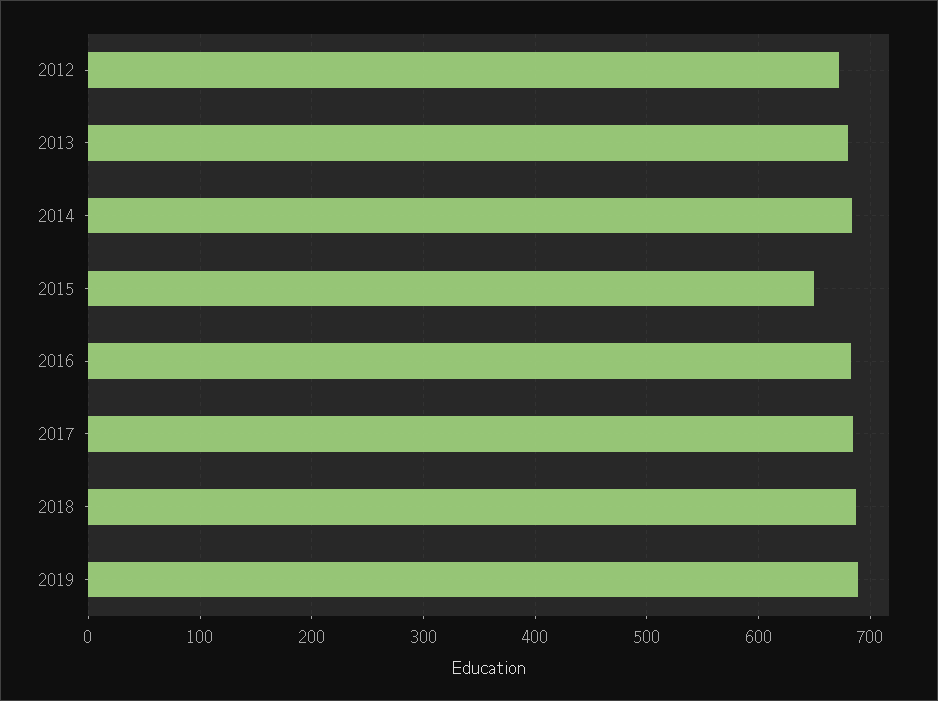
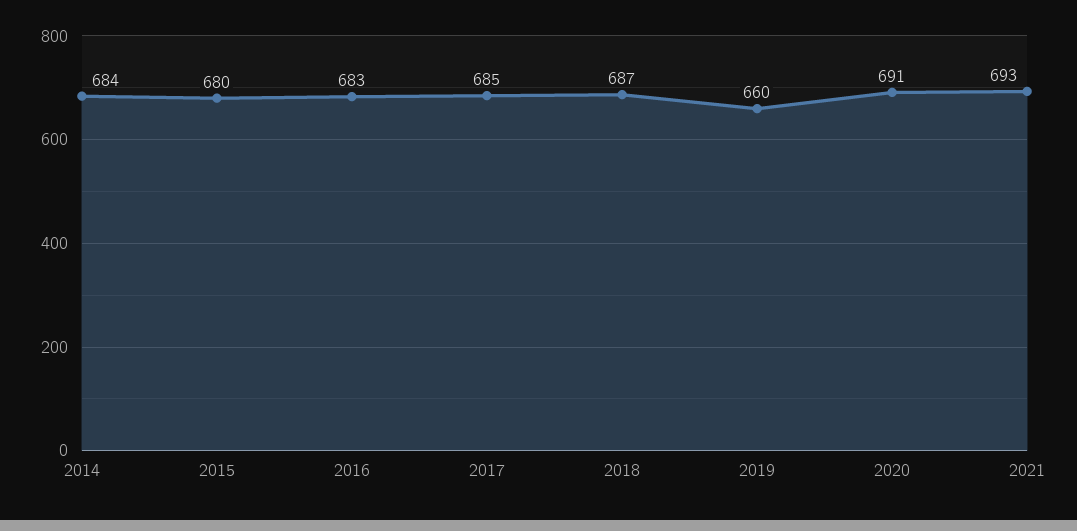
2012: 670 -> none
2013: 680 -> none
2015: 650 -> 680
2019: 690 -> 660
2020: none -> 691
2021: none -> 693

